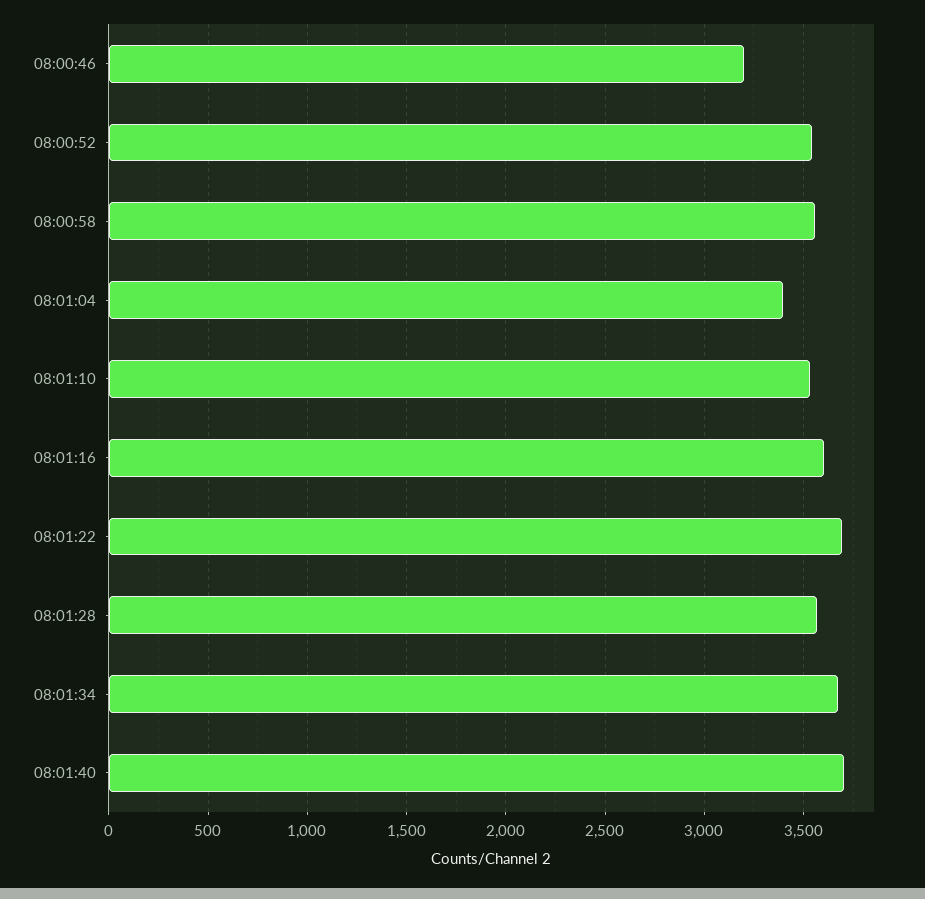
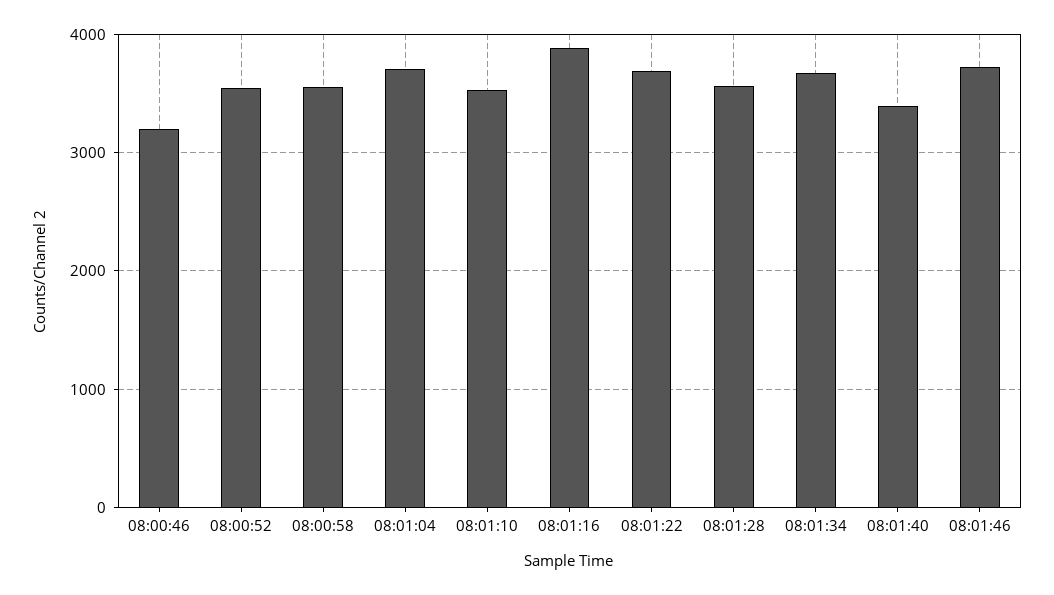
08:01:04: 3400 -> 3700
08:01:16: 3600 -> 3900
08:01:40: 3700 -> 3400
08:01:46: none -> 3700

